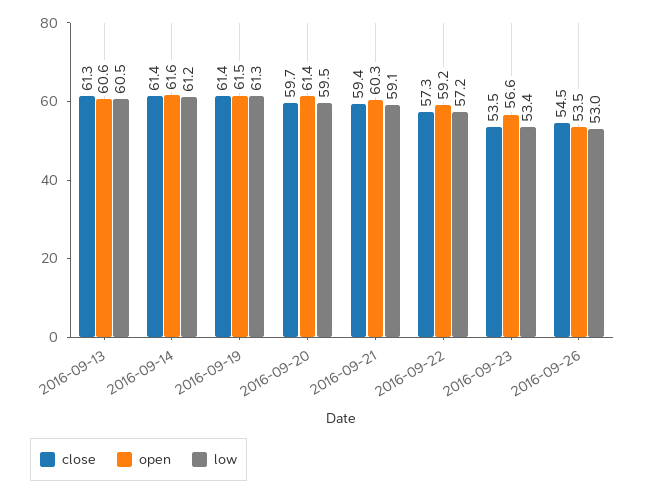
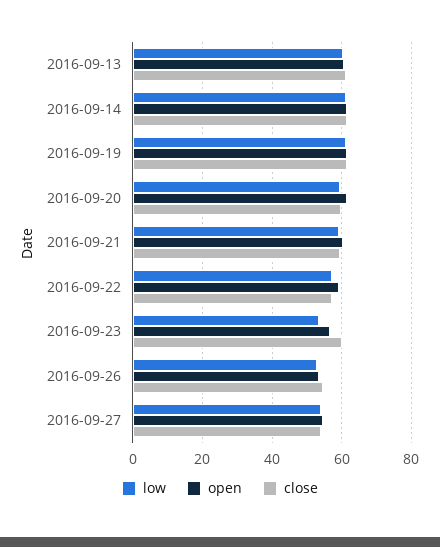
close, 2016-09-23: 53.5 -> 60
low, 2016-09-27: none -> 54
open, 2016-09-27: none -> 54
close, 2016-09-27: none -> 54

